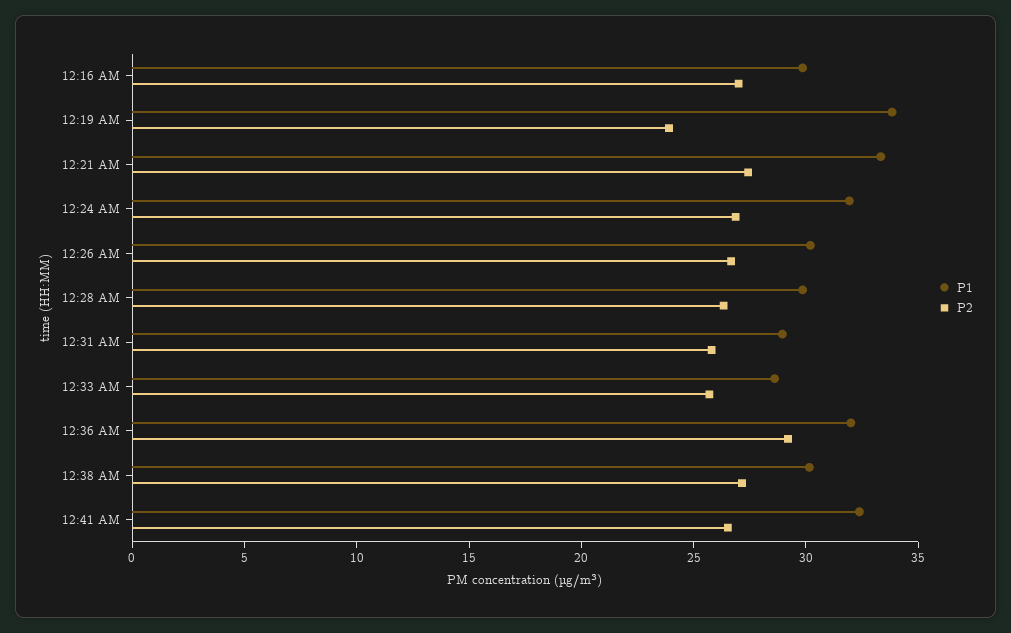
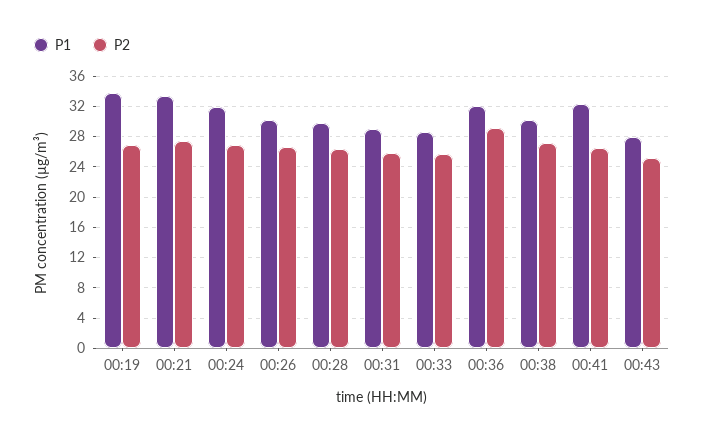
P1, 12:16 AM: 30 -> none
P2, 12:16 AM: 27 -> none
P2, 12:19 AM: 24 -> 27
P1, 00:43: none -> 28
P2, 00:43: none -> 25

